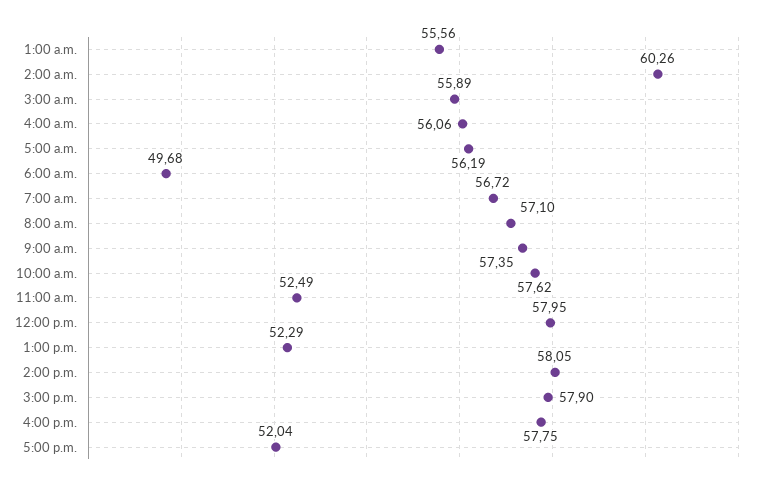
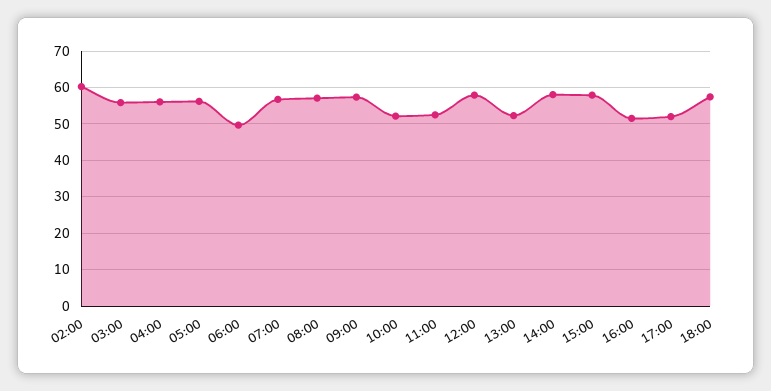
1:00 a.m.: 55.56 -> none
10:00 a.m.: 57.62 -> 52
4:00 p.m.: 57.75 -> 52
18:00: none -> 58

